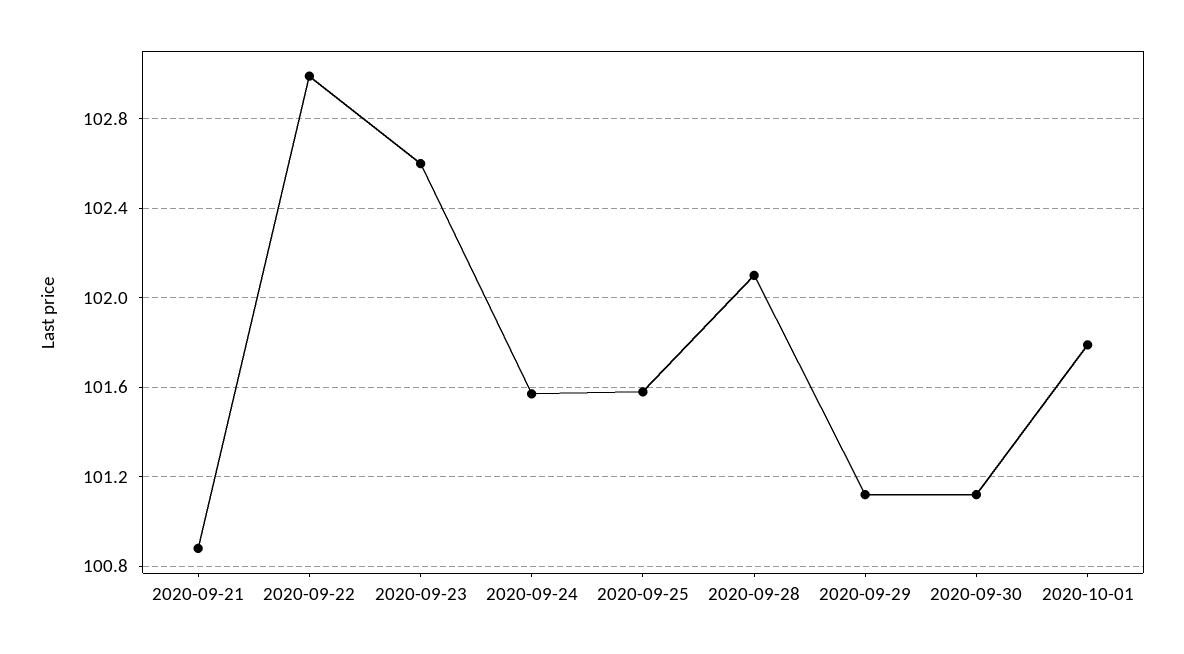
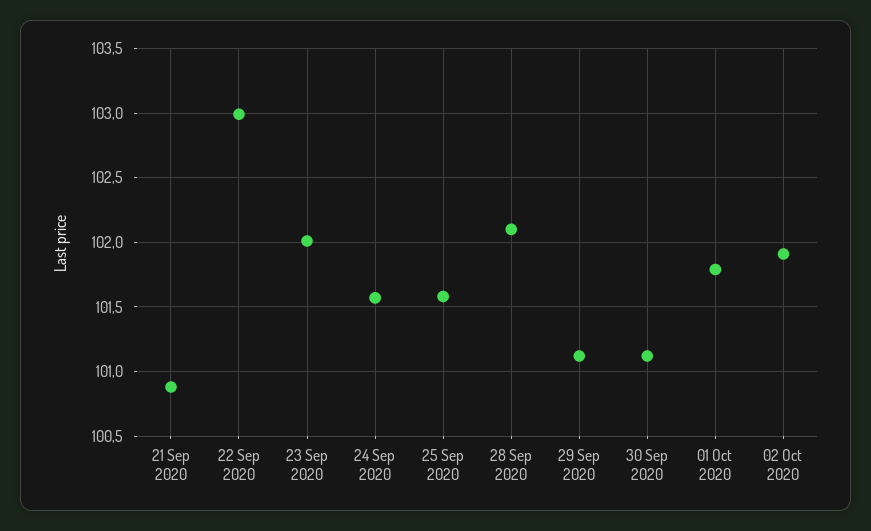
2020-09-23: 102.6 -> 102
02 Oct 2020: none -> 101.9

